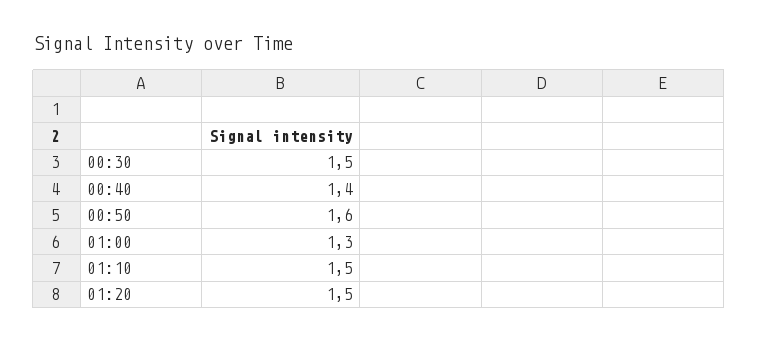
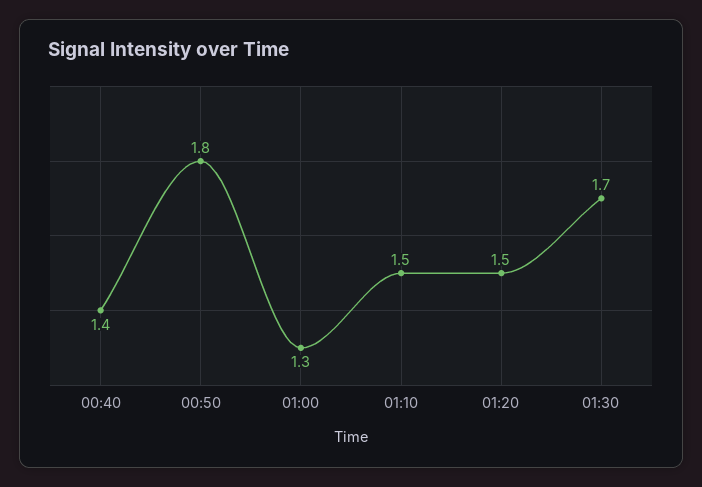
00:30: 1.5 -> none
00:50: 1.6 -> 1.8
01:30: none -> 1.7

